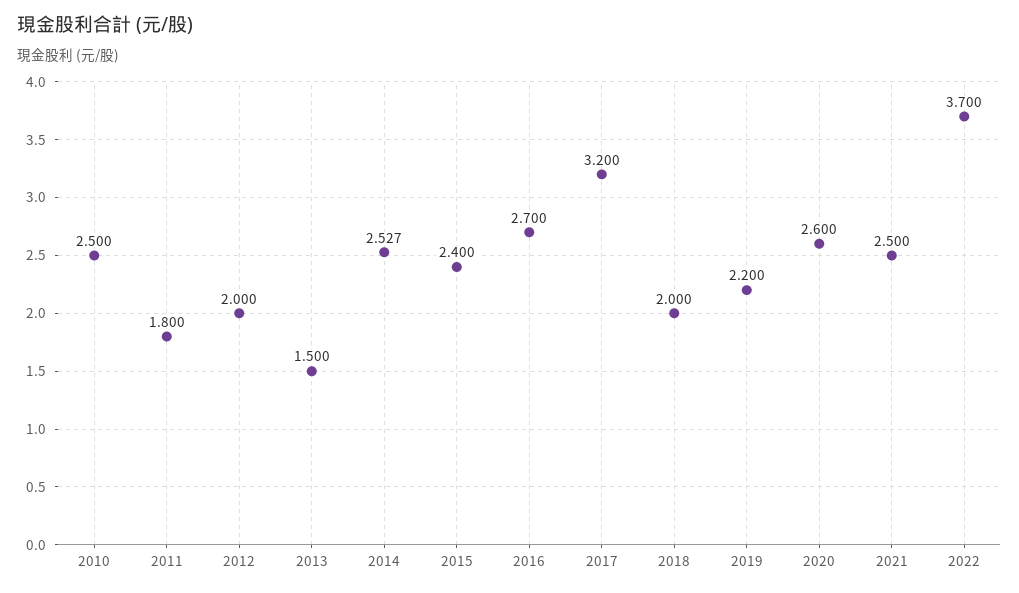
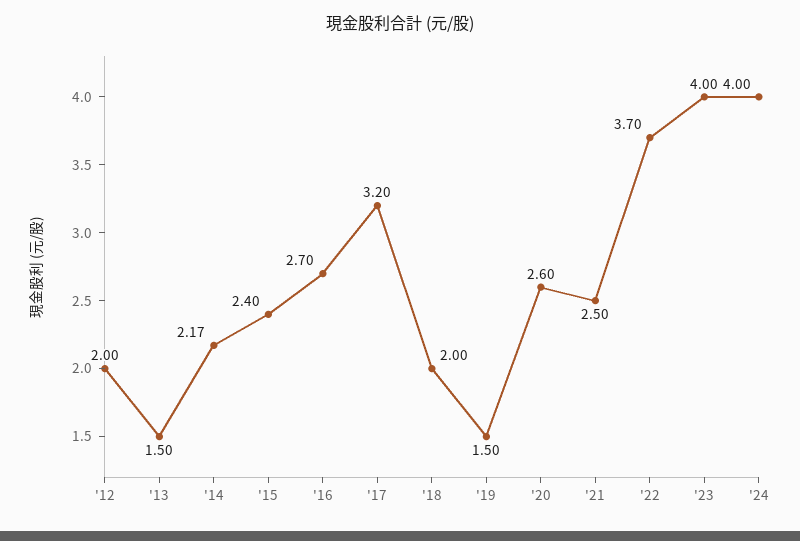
2010: 2.5 -> none
2011: 1.8 -> none
2014: 2.527 -> 2.17
2019: 2.2 -> 1.5
'23: none -> 4
'24: none -> 4

